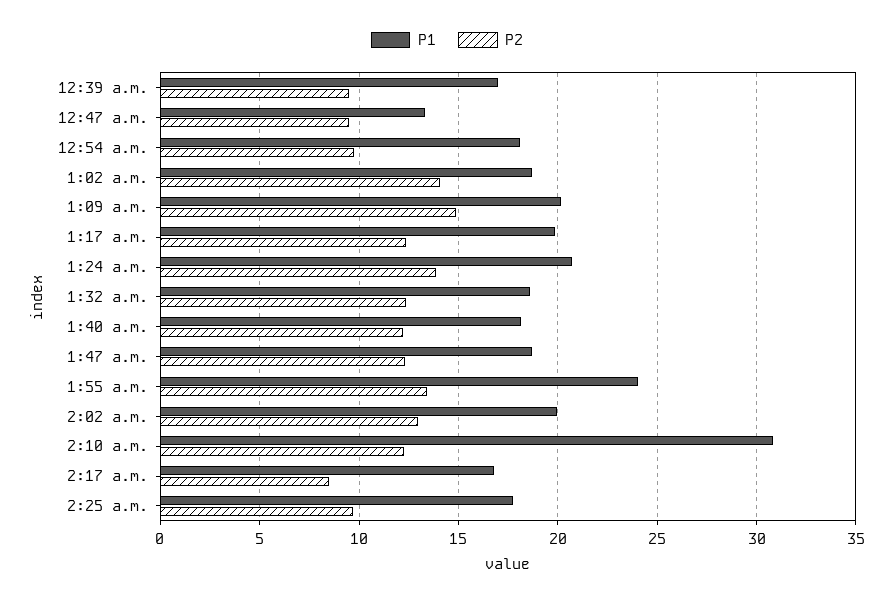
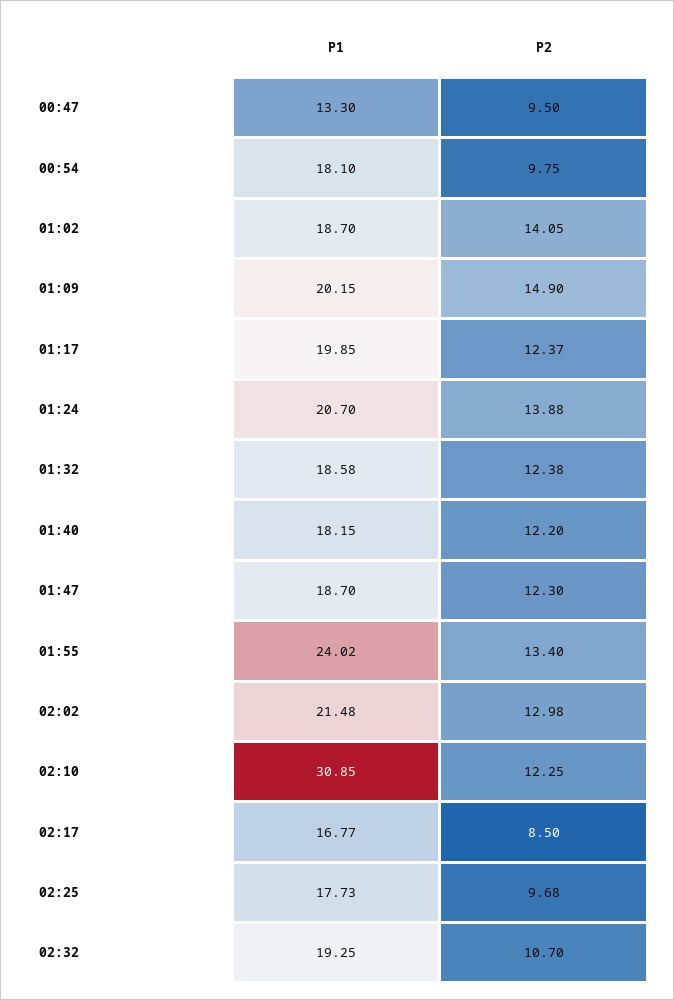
P1, 12:39 a.m.: 17 -> none
P2, 12:39 a.m.: 9.5 -> none
P1, 2:02 a.m.: 20 -> 21.48
P1, 02:32: none -> 19.25
P2, 02:32: none -> 10.7

